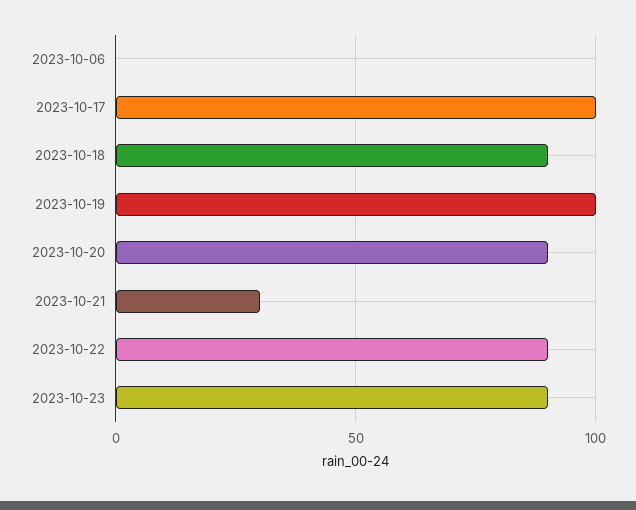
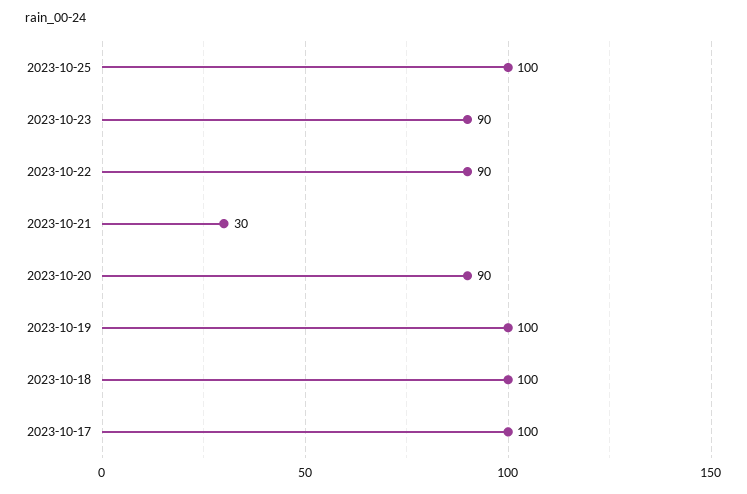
2023-10-06: 0 -> none
2023-10-18: 90 -> 100
2023-10-25: none -> 100

